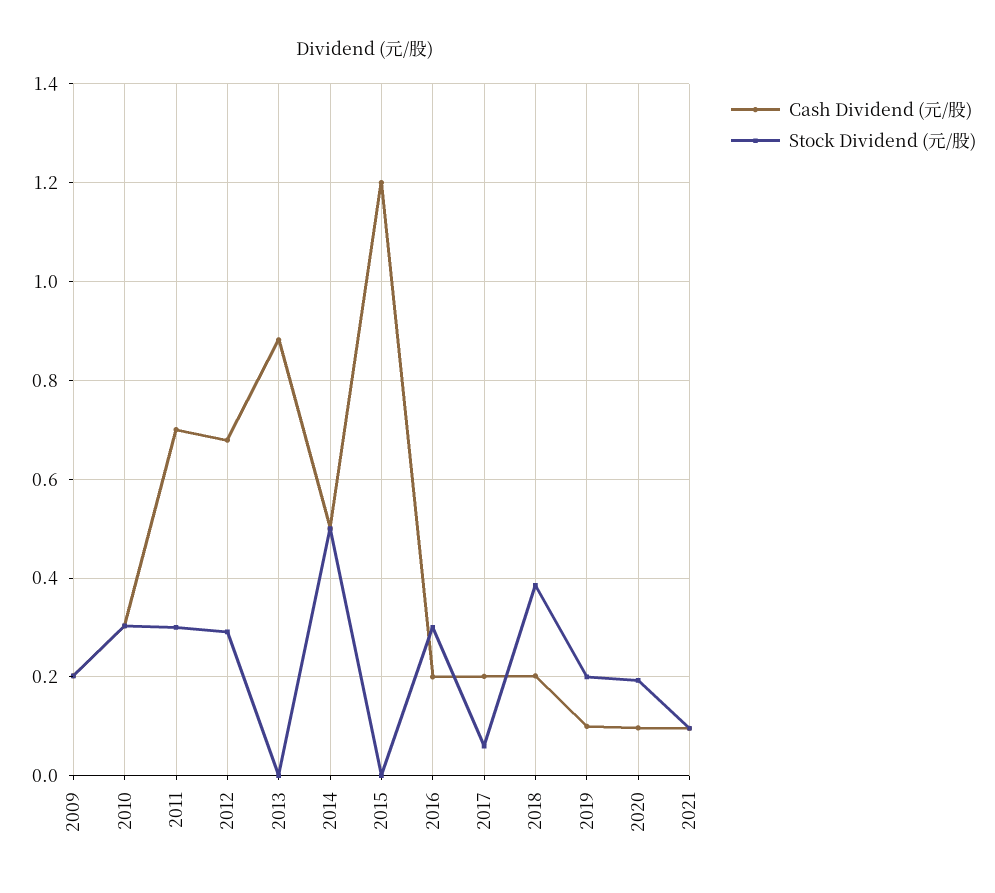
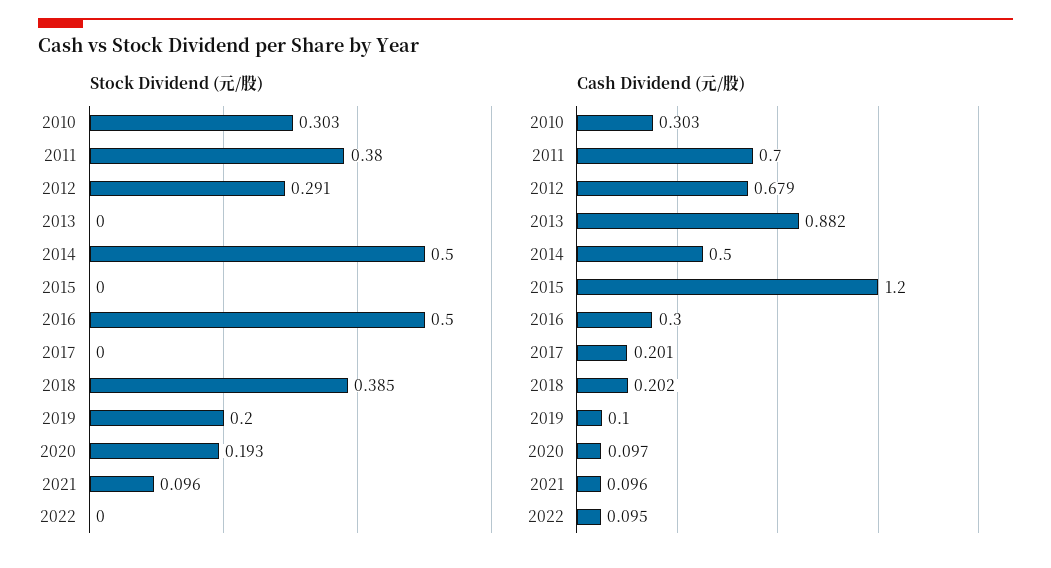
Cash Dividend (元/股), 2009: 0.2 -> none
Stock Dividend (元/股), 2009: 0.2 -> none
Stock Dividend (元/股), 2011: 0.3 -> 0.38
Cash Dividend (元/股), 2016: 0.2 -> 0.3
Stock Dividend (元/股), 2016: 0.3 -> 0.5
Stock Dividend (元/股), 2017: 0.06 -> 0
Stock Dividend (元/股), 2022: none -> 0
Cash Dividend (元/股), 2022: none -> 0.095

